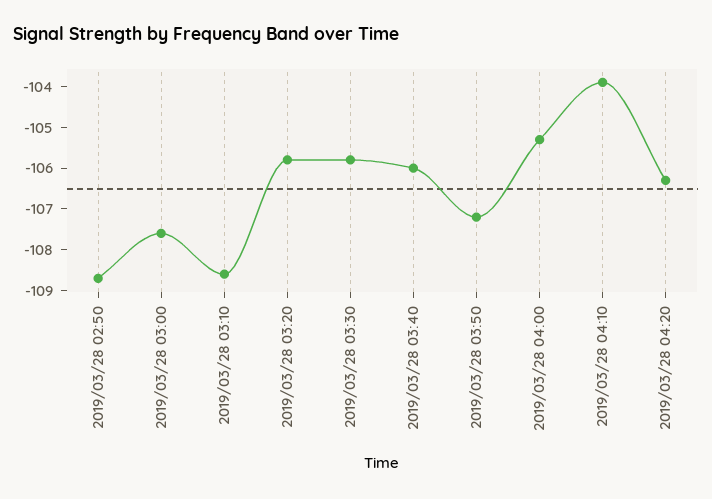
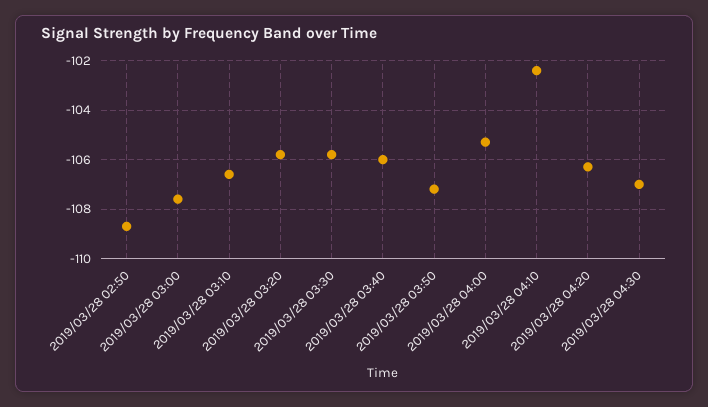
2019/03/28 03:10: -108.5 -> -106.5
2019/03/28 04:10: -104 -> -102.5
2019/03/28 04:30: none -> -107

